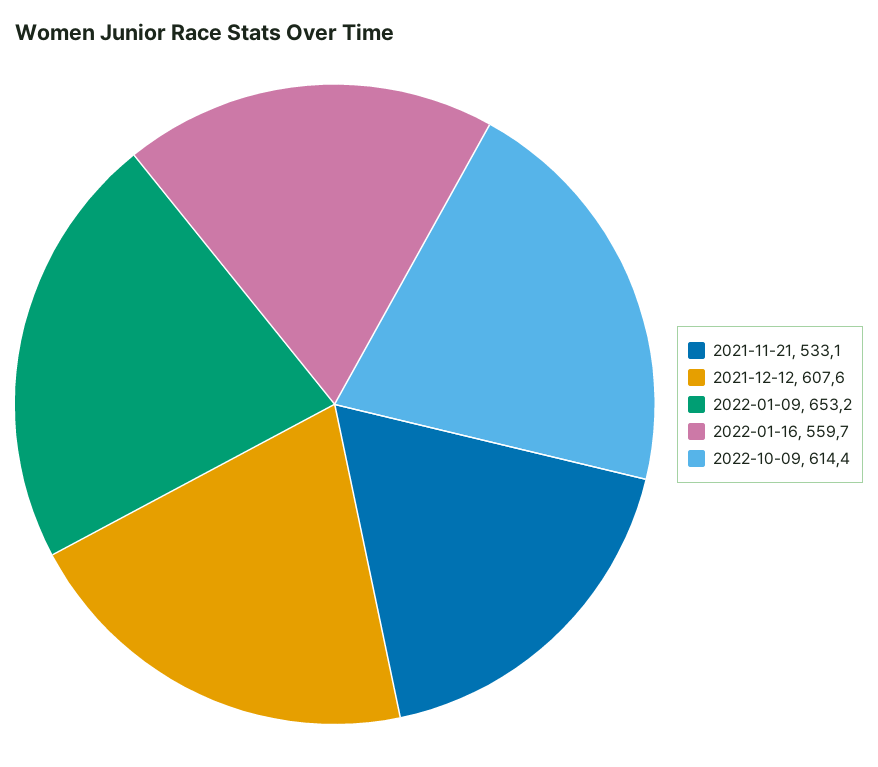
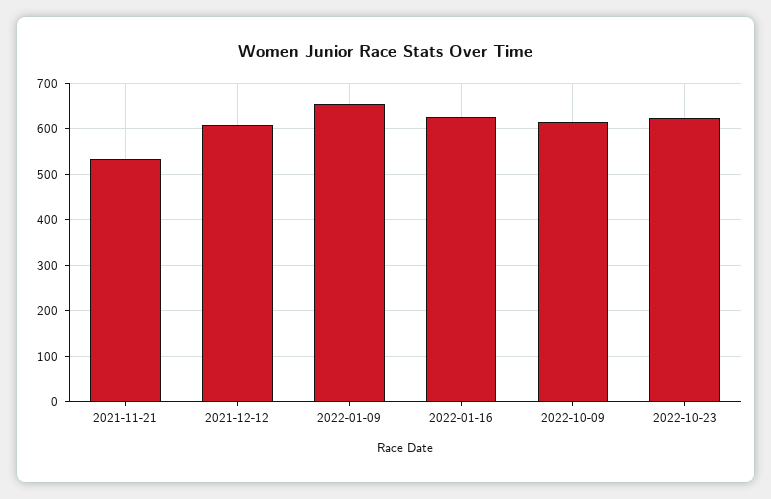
2022-01-16: 559.7 -> 620
2022-10-23: none -> 620

